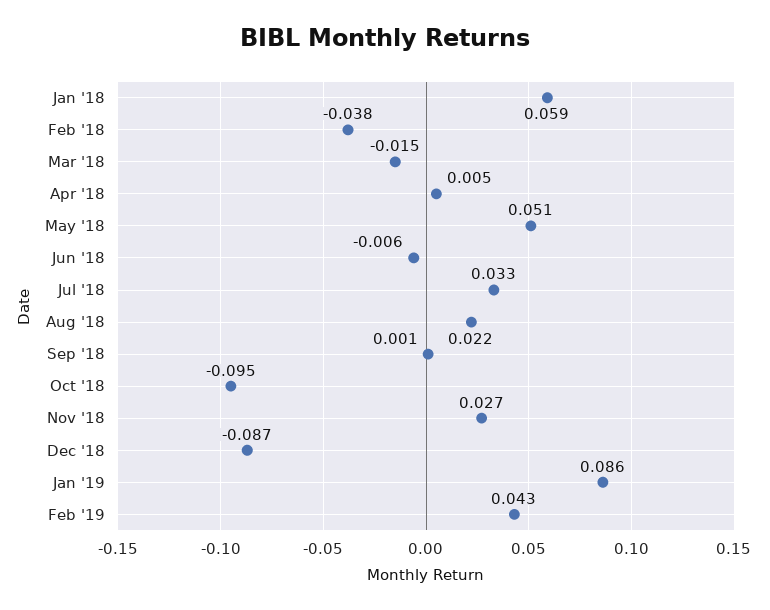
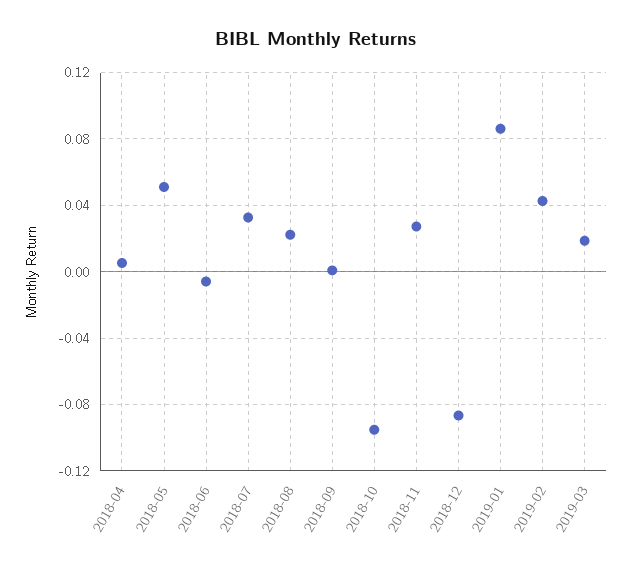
Jan '18: 0.059 -> none
Feb '18: -0.038 -> none
Mar '18: -0.015 -> none
2019-03: none -> 0.02

